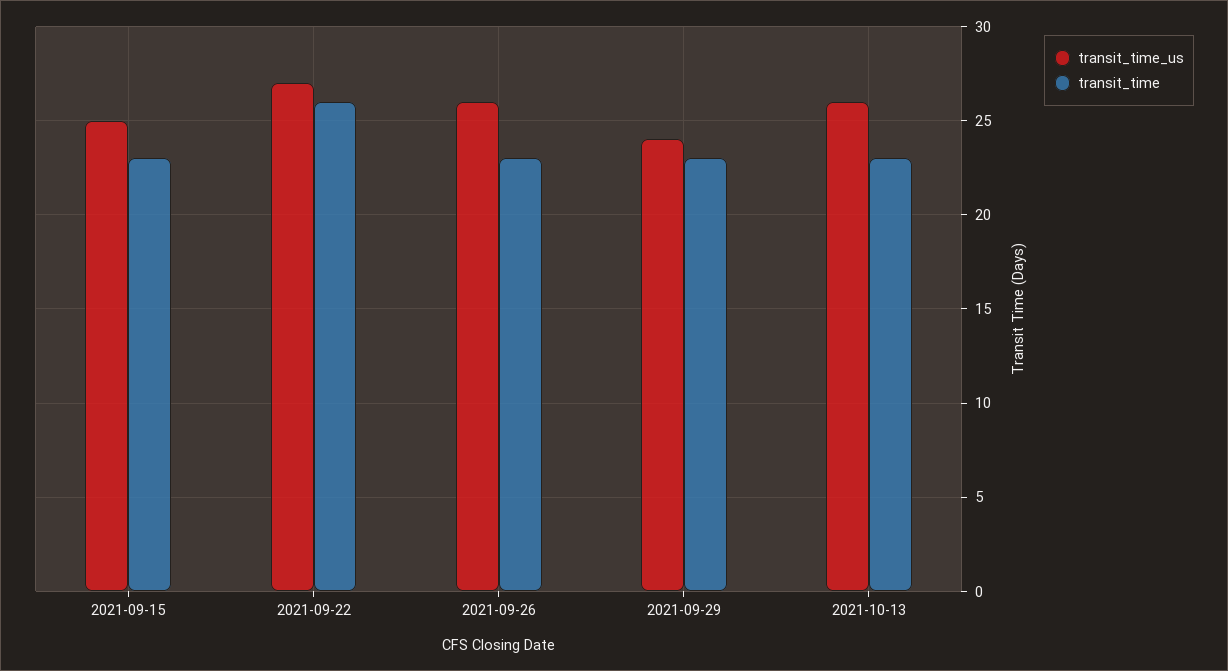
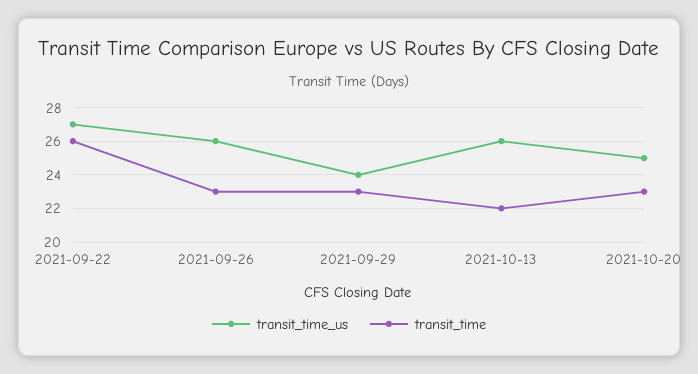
transit_time_us, 2021-09-15: 25 -> none
transit_time, 2021-09-15: 23 -> none
transit_time, 2021-10-13: 23 -> 22
transit_time_us, 2021-10-20: none -> 25
transit_time, 2021-10-20: none -> 23

